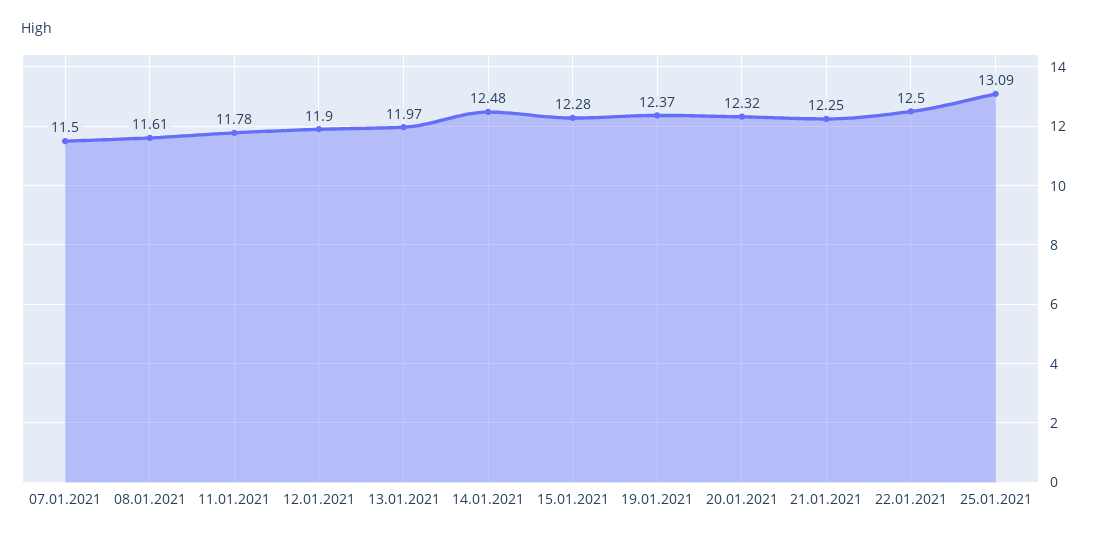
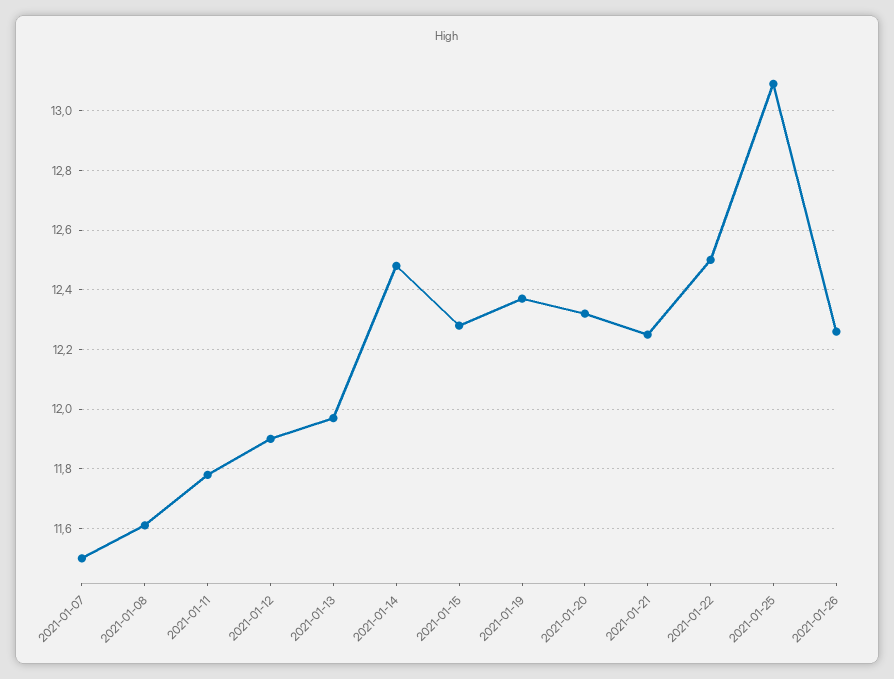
2021-01-26: none -> 12.25

